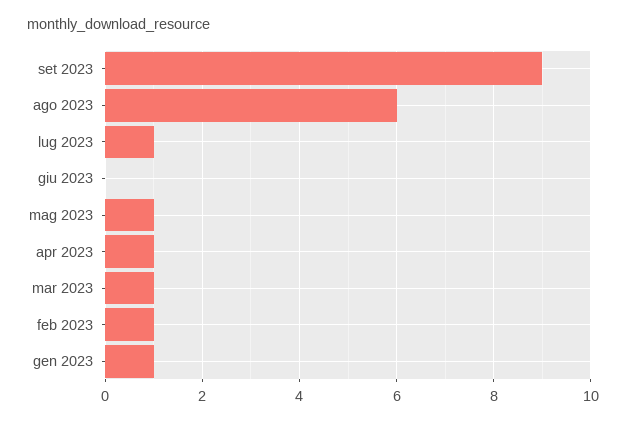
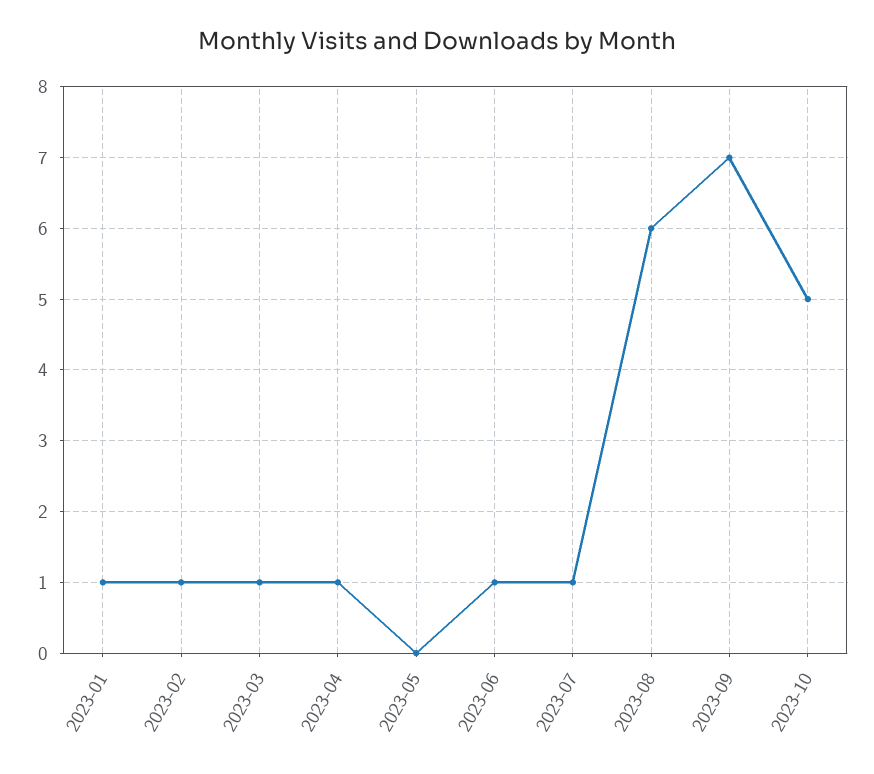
set 2023: 9 -> 7
giu 2023: 0 -> 1
mag 2023: 1 -> 0
2023-10: none -> 5

